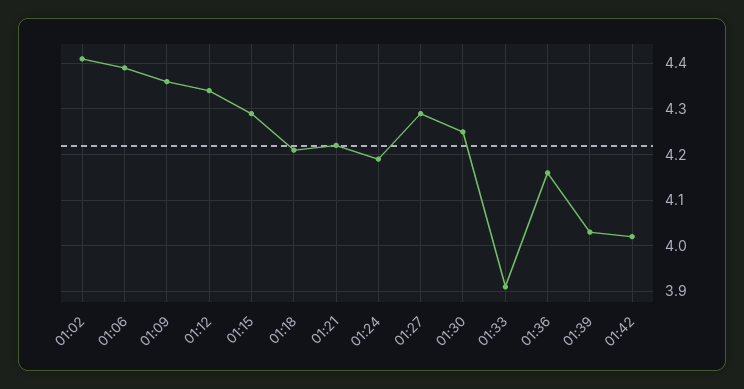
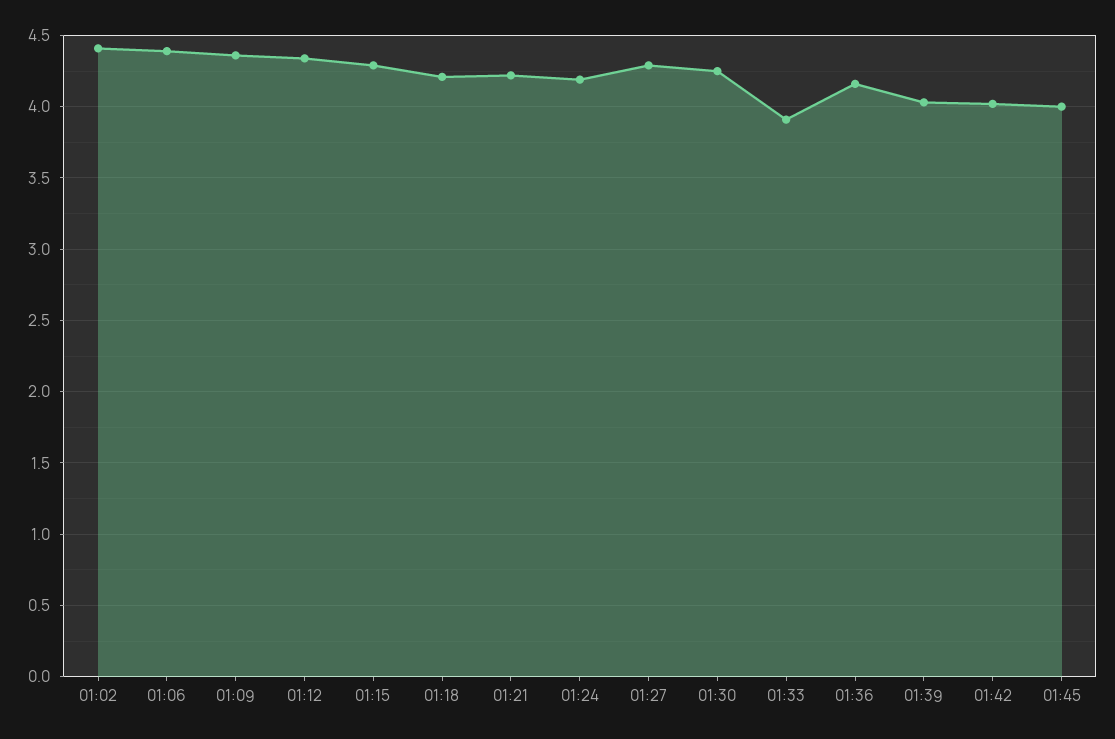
01:45: none -> 4

